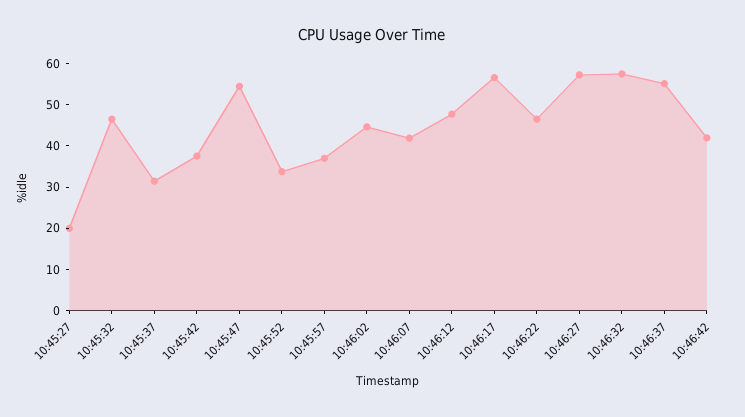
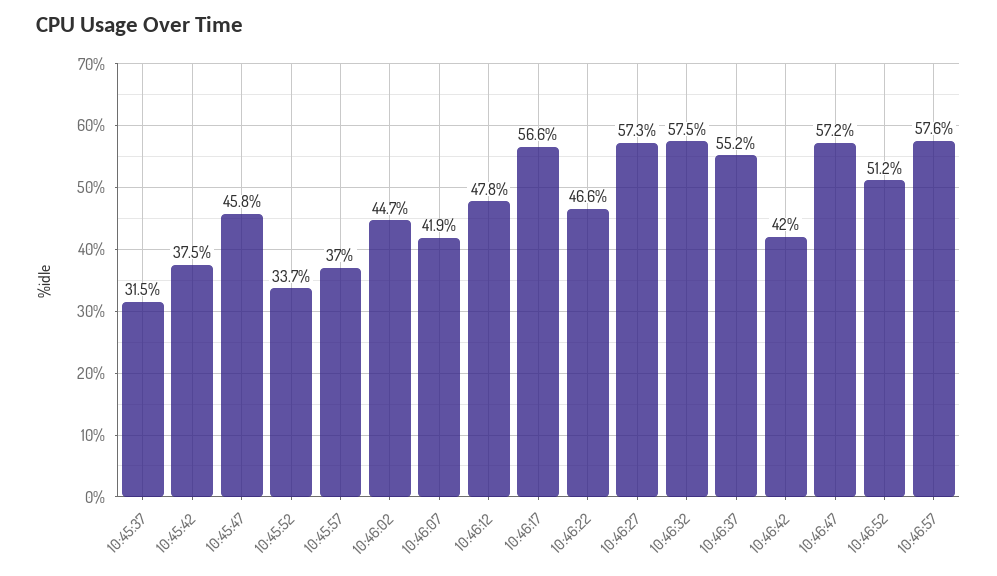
10:45:27: 20 -> none
10:45:32: 46 -> none
10:45:47: 54 -> 45.8
10:46:47: none -> 57.2
10:46:52: none -> 51.2
10:46:57: none -> 57.6

